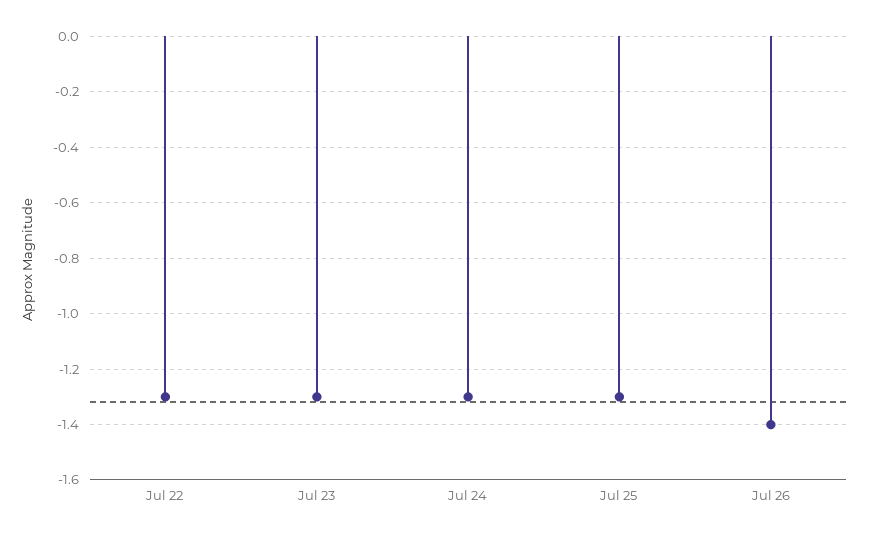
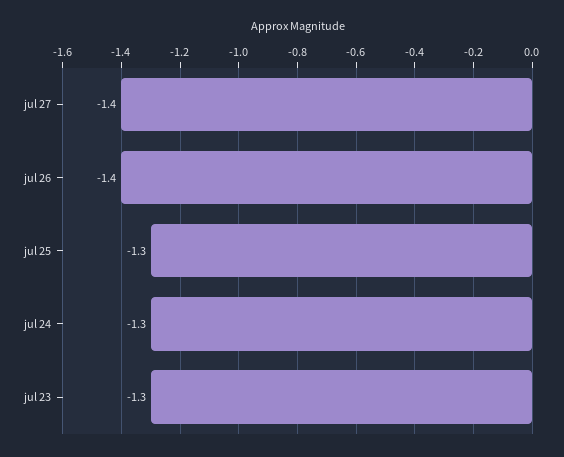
Jul 22: -1.3 -> none
jul 27: none -> -1.4

